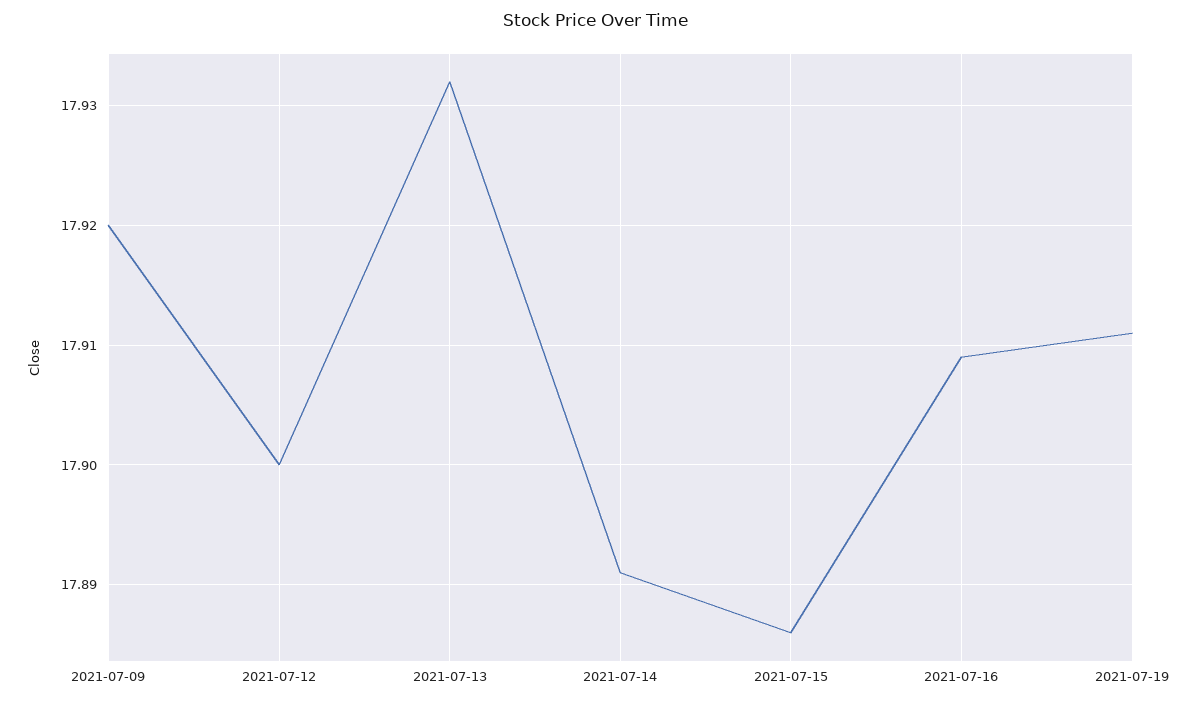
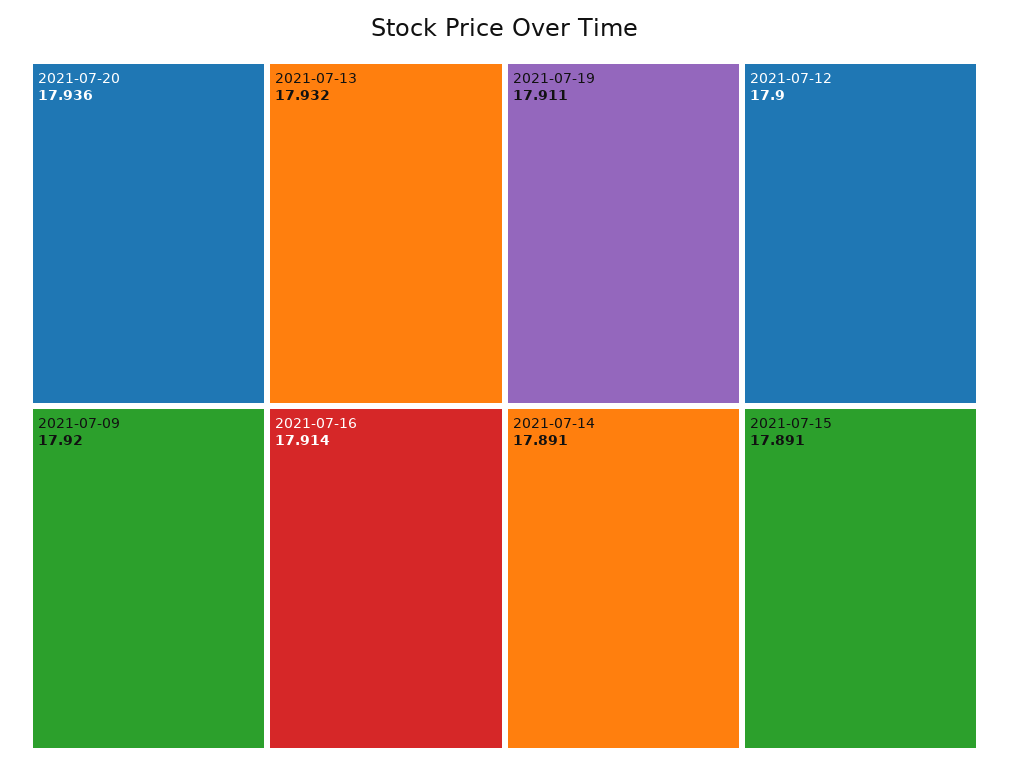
2021-07-15: 17.886 -> 17.891
2021-07-16: 17.909 -> 17.914
2021-07-20: none -> 17.936

